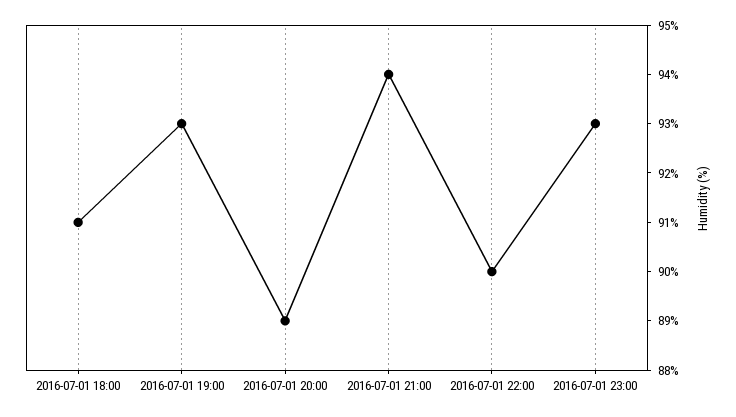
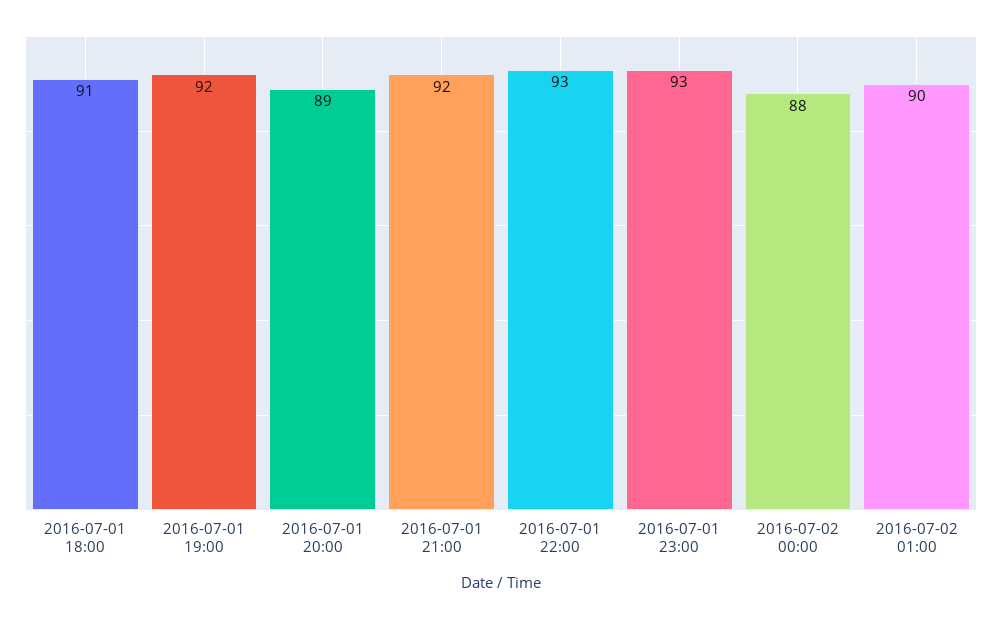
2016-07-01 19:00: 93 -> 92
2016-07-01 21:00: 94 -> 92
2016-07-01 22:00: 90 -> 93
2016-07-02 00:00: none -> 88
2016-07-02 01:00: none -> 90

